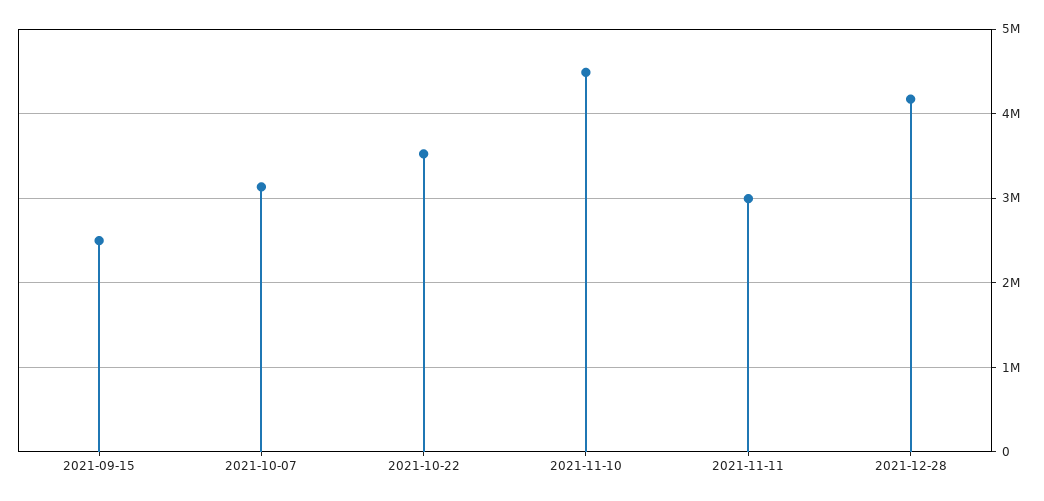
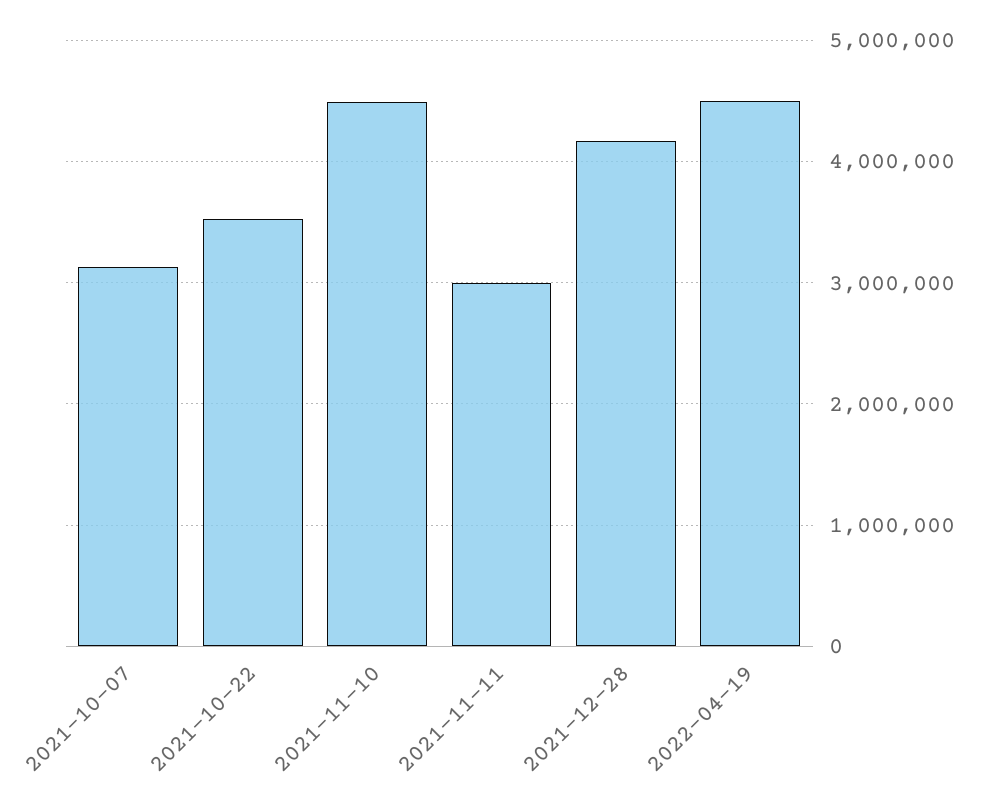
2021-09-15: 2500000 -> none
2022-04-19: none -> 4500000

